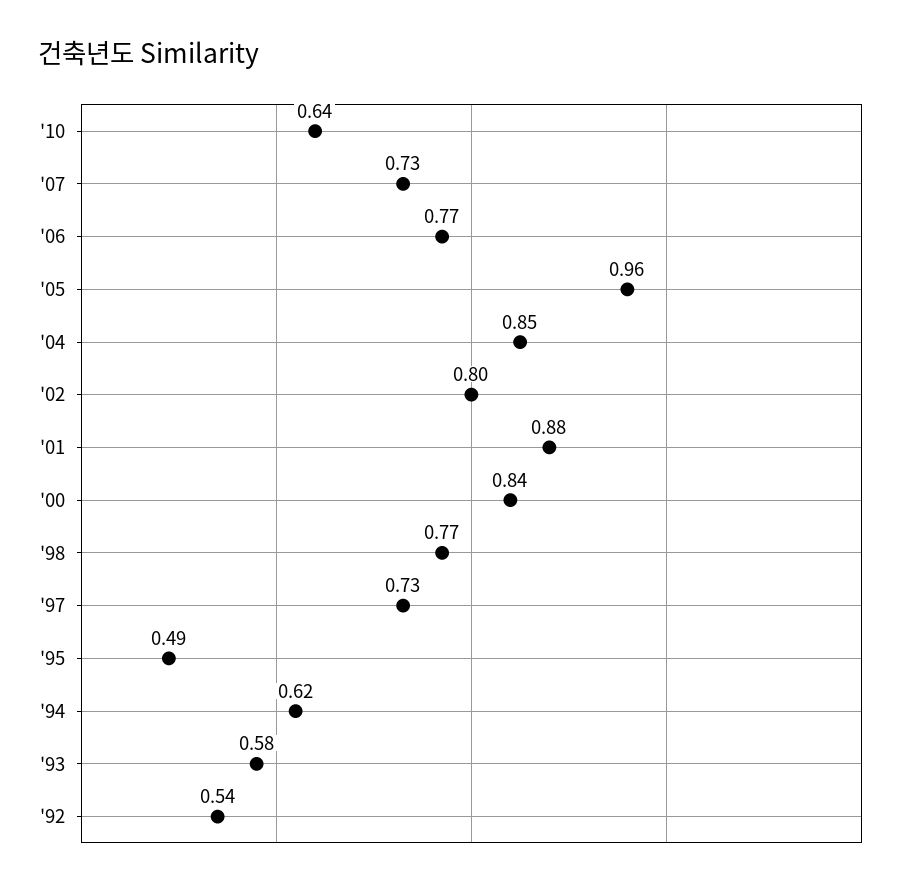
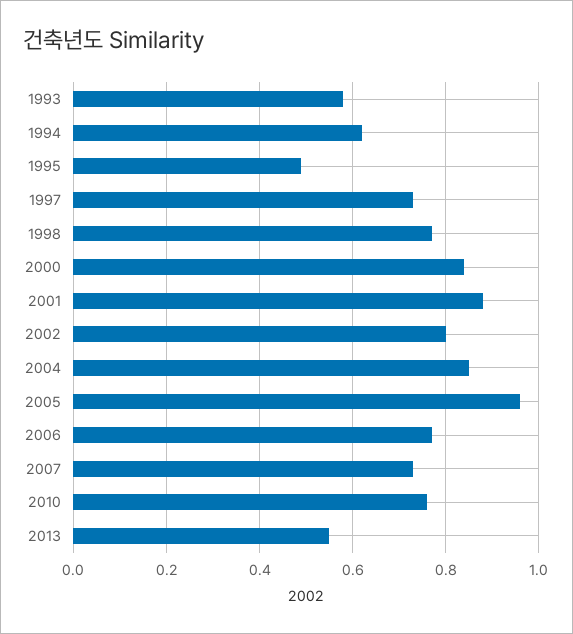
'10: 0.64 -> 0.75
'92: 0.54 -> none
2013: none -> 0.55

